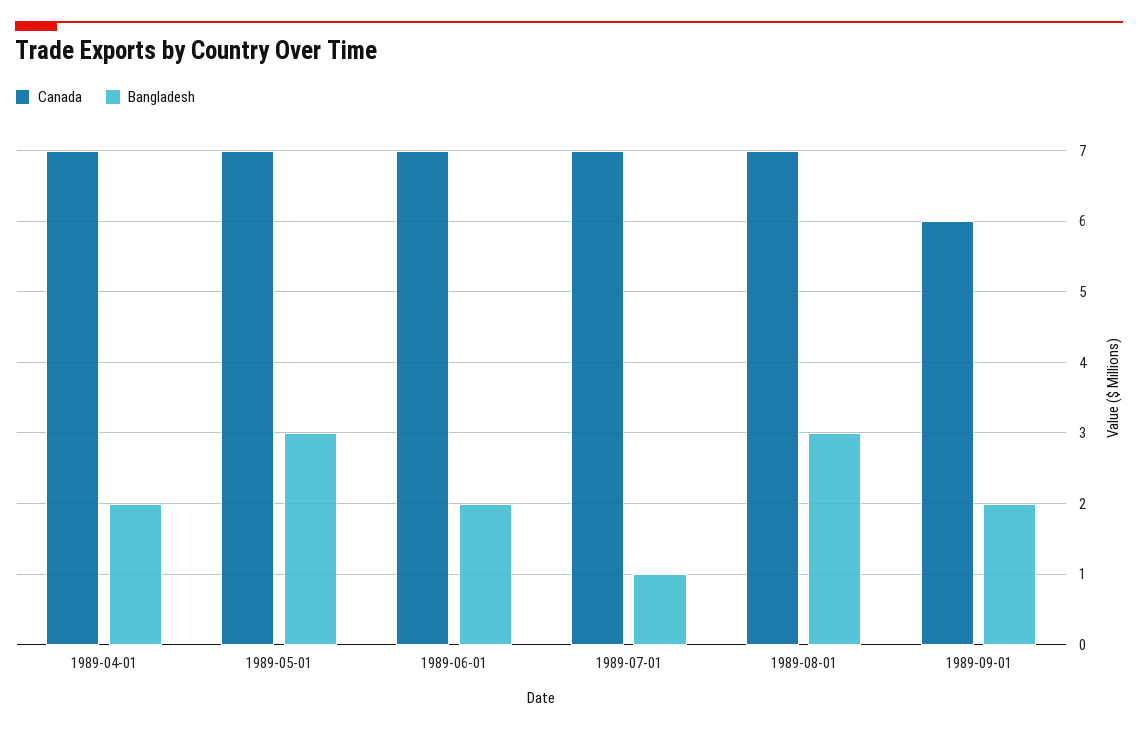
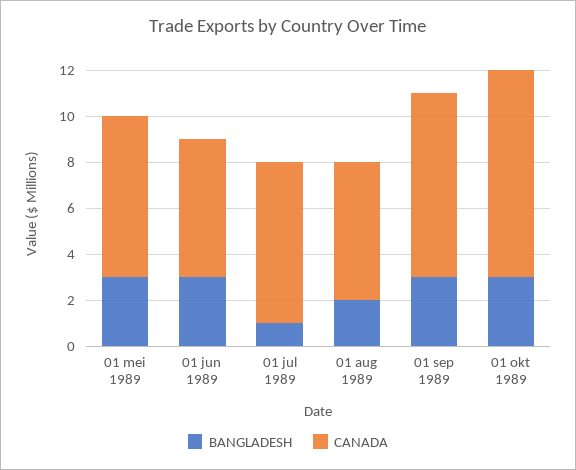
Canada, 1989-04-01: 7 -> none
Bangladesh, 1989-04-01: 2 -> none
Canada, 1989-06-01: 7 -> 6
Bangladesh, 1989-06-01: 2 -> 3
Canada, 1989-08-01: 7 -> 6
Bangladesh, 1989-08-01: 3 -> 2
Canada, 1989-09-01: 6 -> 8
Bangladesh, 1989-09-01: 2 -> 3
Bangladesh, 01 okt 1989: none -> 3
Canada, 01 okt 1989: none -> 9

